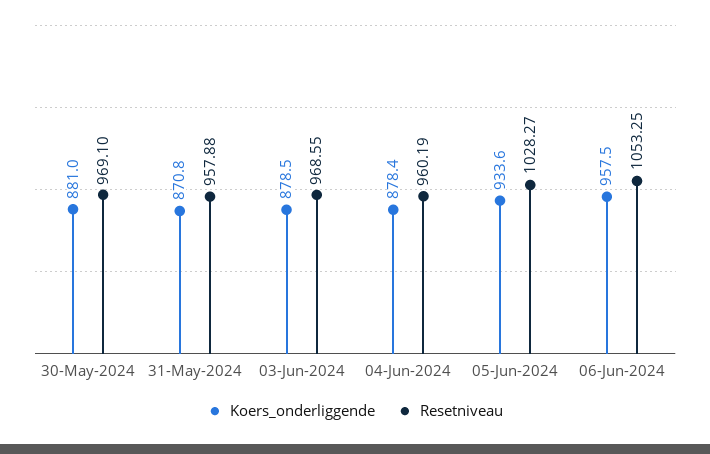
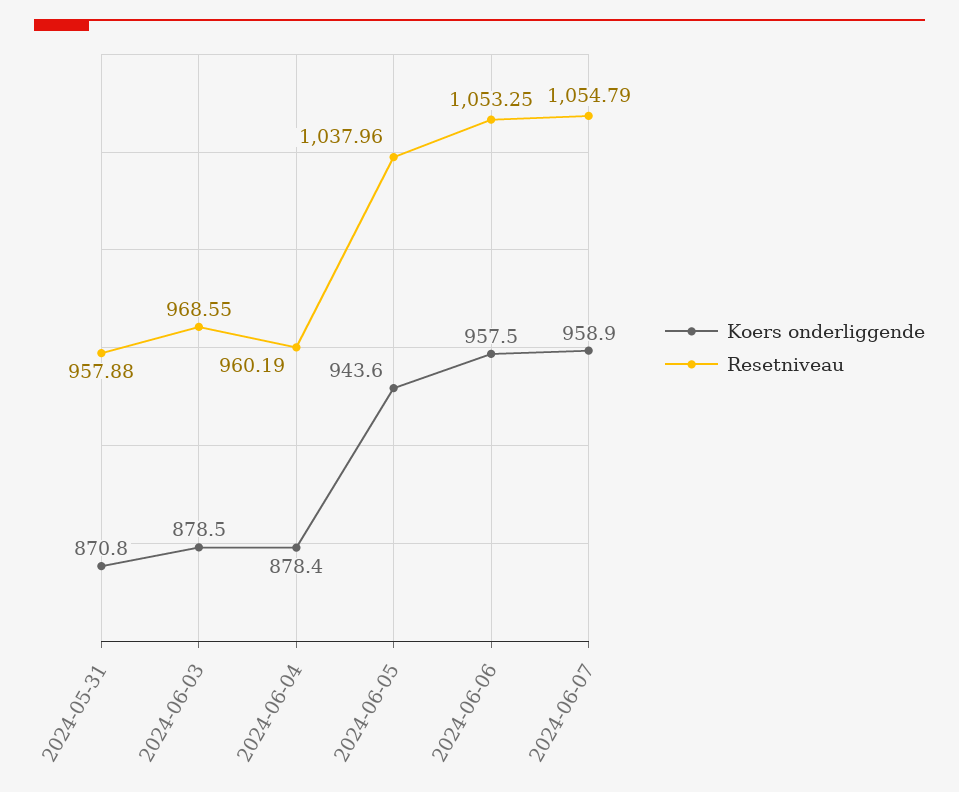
Koers_onderliggende, 30-May-2024: 881 -> none
Resetniveau, 30-May-2024: 969.1 -> none
Koers_onderliggende, 05-Jun-2024: 933.6 -> 943.6
Resetniveau, 05-Jun-2024: 1028.27 -> 1037.96
Koers_onderliggende, 2024-06-07: none -> 958.9
Resetniveau, 2024-06-07: none -> 1054.79

